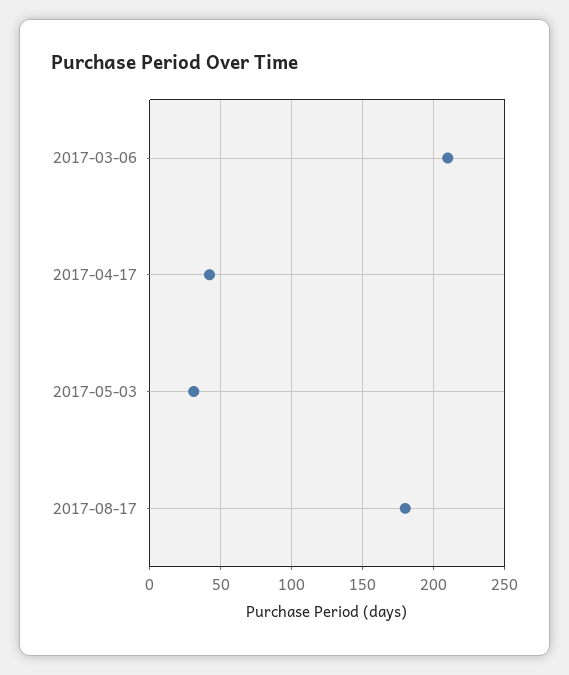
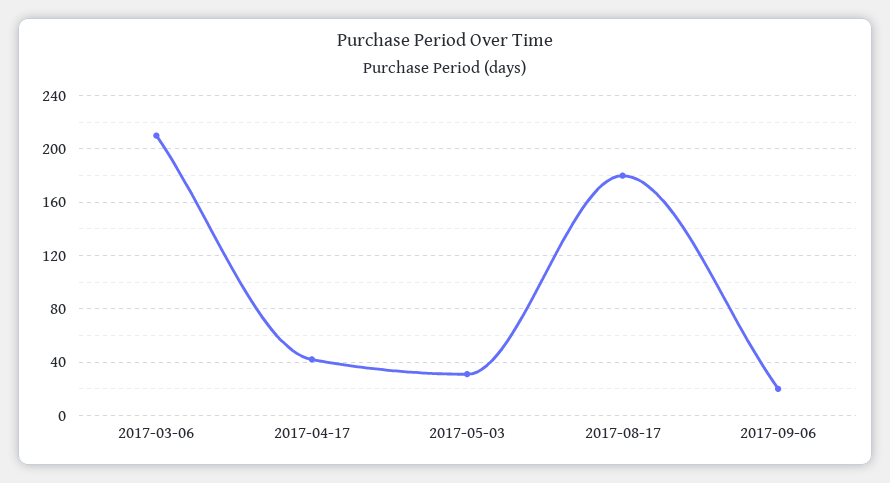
2017-09-06: none -> 20

